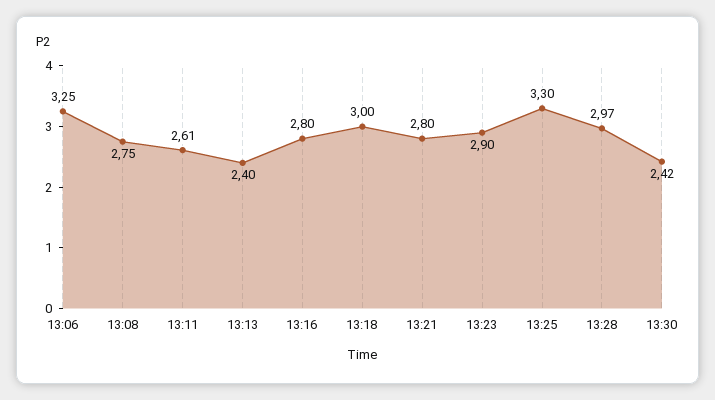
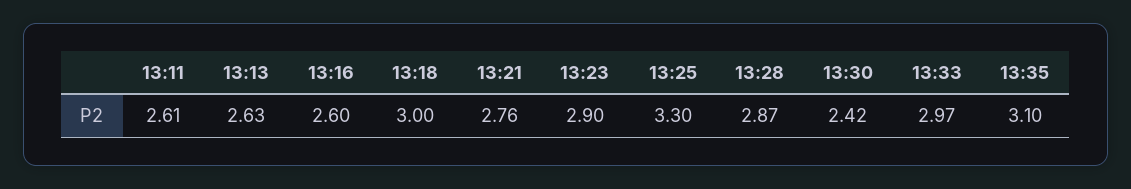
13:06: 3.25 -> none
13:08: 2.75 -> none
13:13: 2.4 -> 2.63
13:16: 2.8 -> 2.6
13:21: 2.8 -> 2.76
13:28: 2.97 -> 2.87
13:33: none -> 2.97
13:35: none -> 3.1

